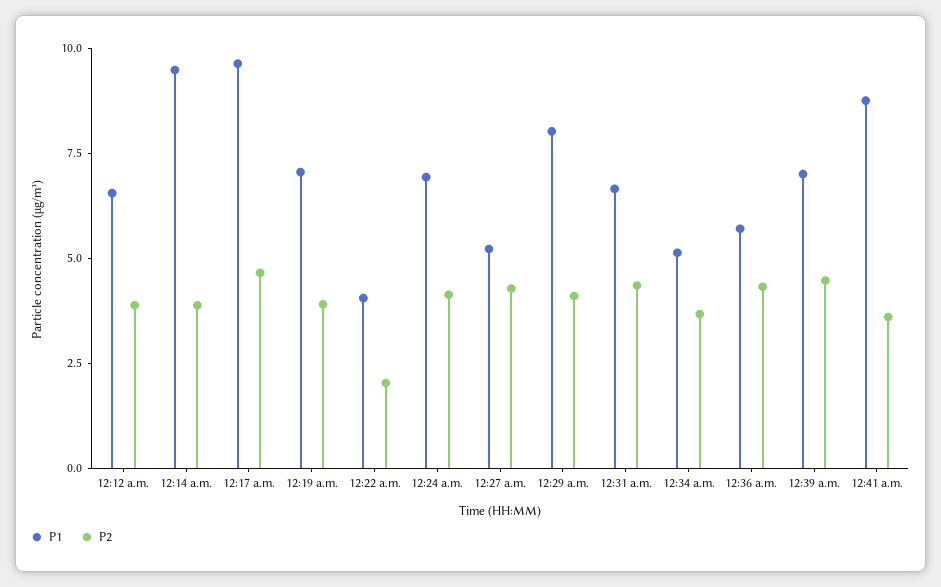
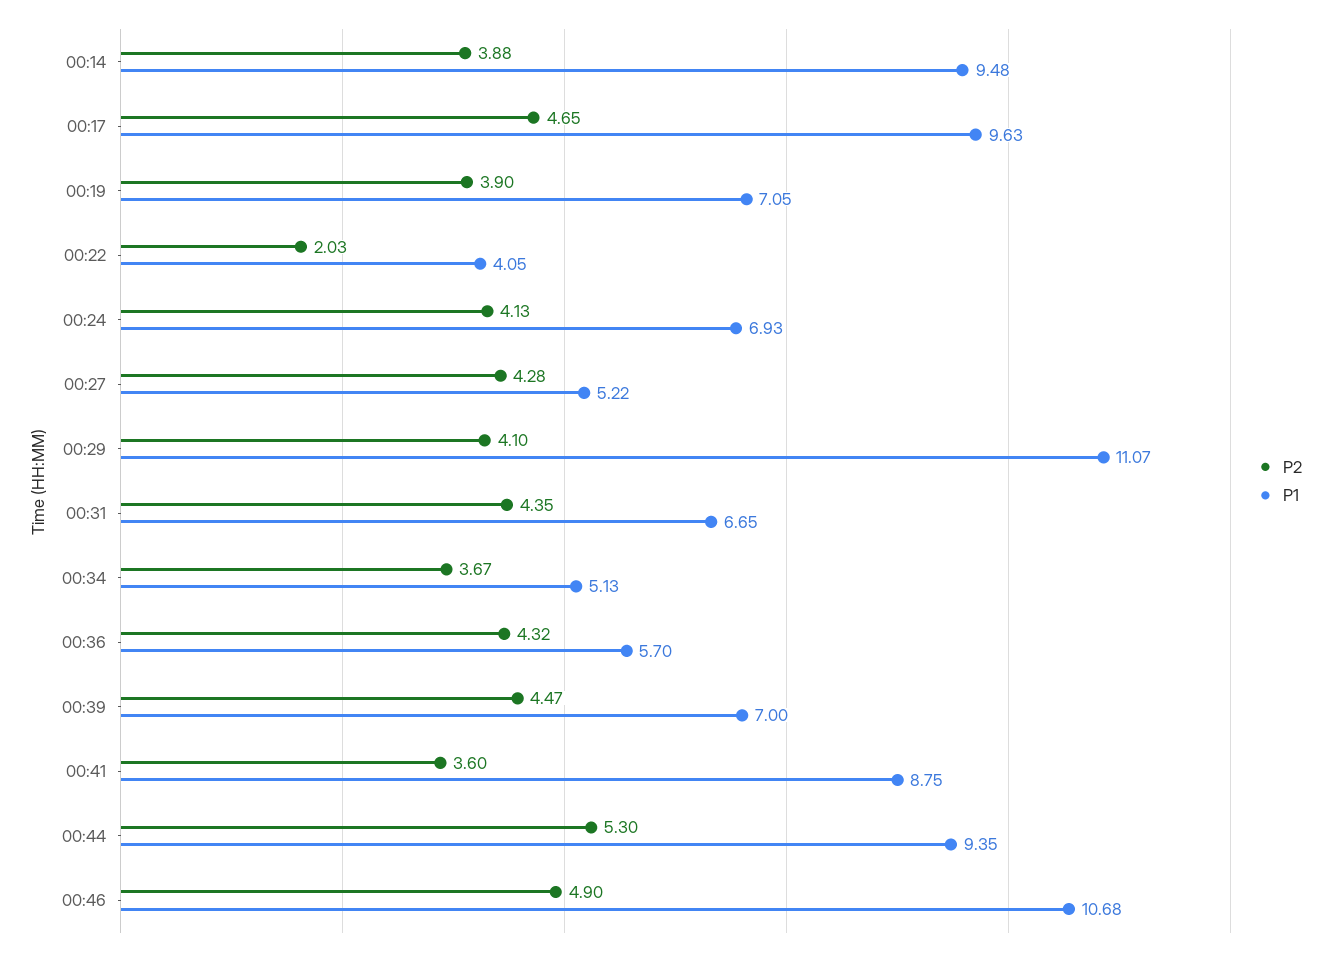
P1, 12:12 a.m.: 6.5 -> none
P2, 12:12 a.m.: 4 -> none
P1, 12:29 a.m.: 8 -> 11.07
P2, 00:44: none -> 5.3
P1, 00:44: none -> 9.35
P2, 00:46: none -> 4.9
P1, 00:46: none -> 10.68

